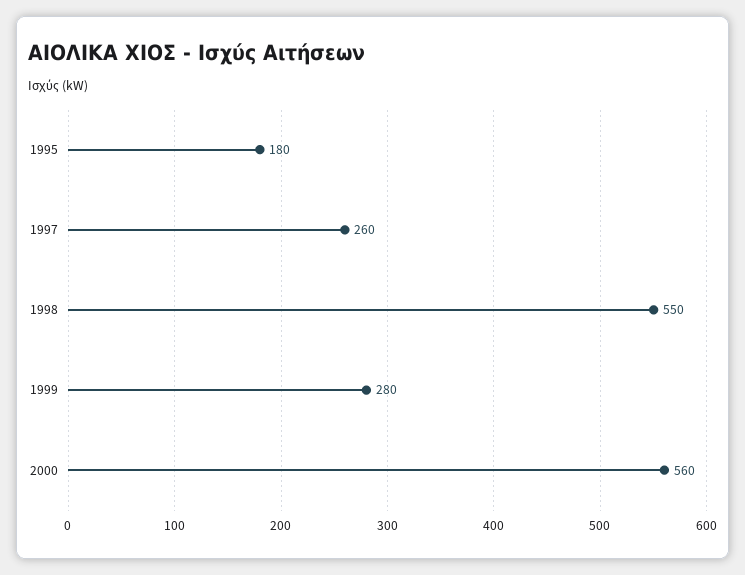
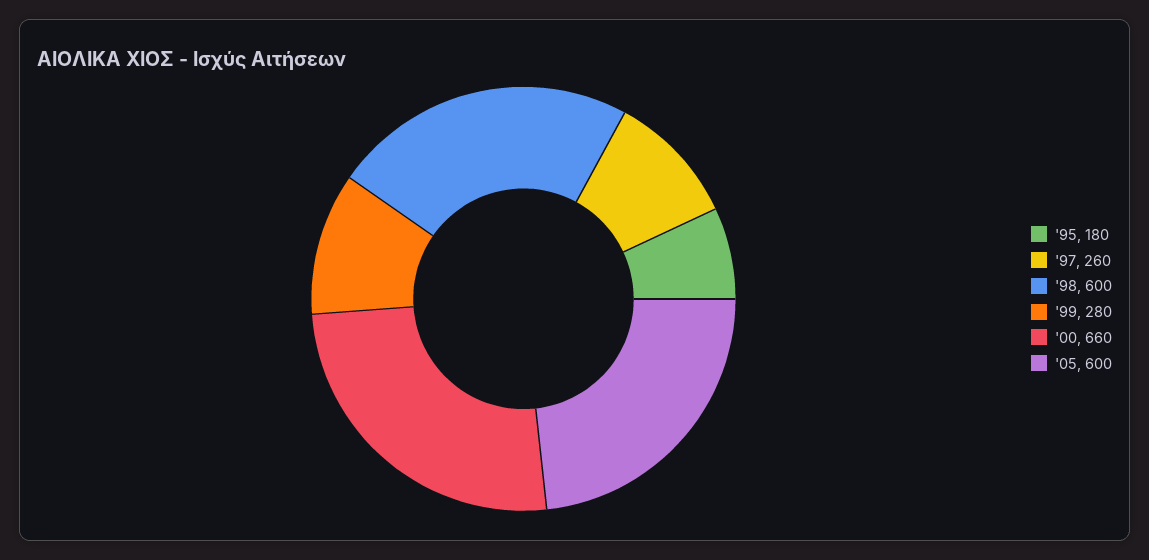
1998: 550 -> 600
2000: 560 -> 660
'05: none -> 600

